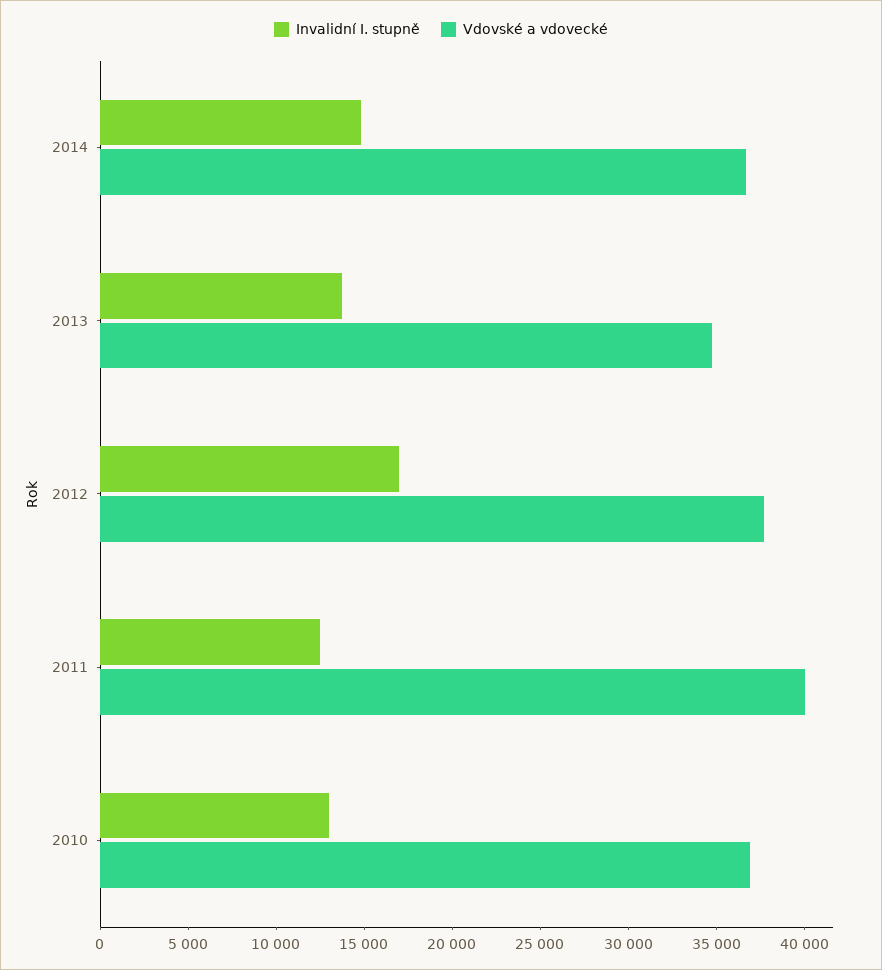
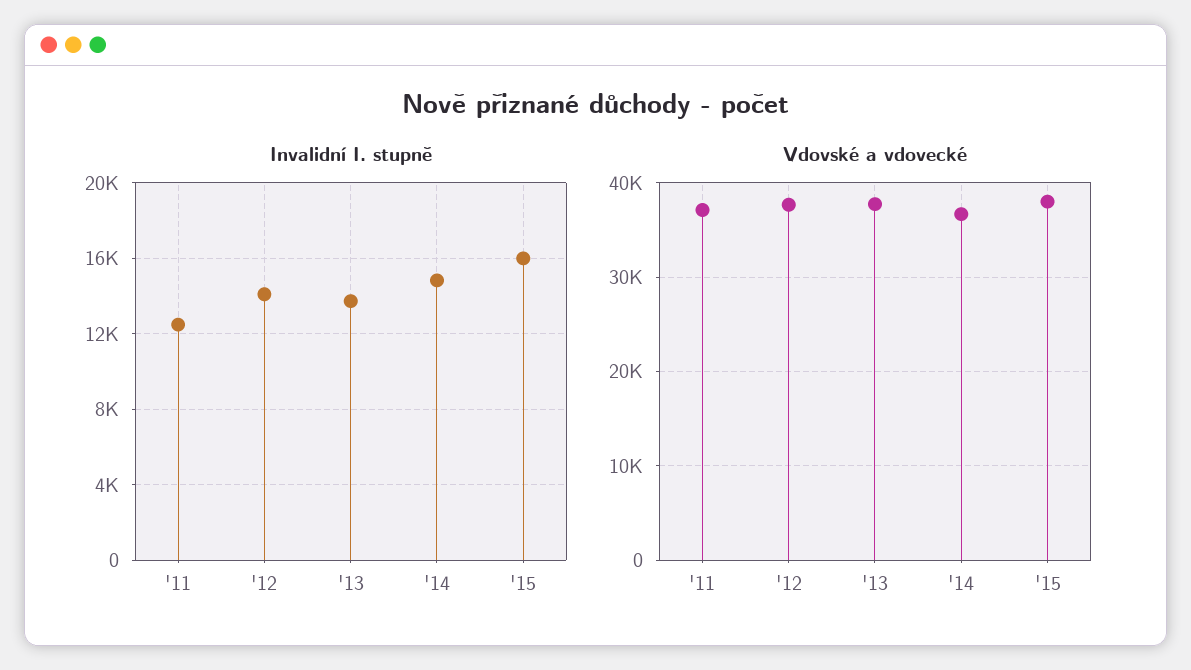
Vdovské a vdovecké, 2013: 35000 -> 38000
Invalidní I. stupně, 2012: 17000 -> 14000
Vdovské a vdovecké, 2011: 40000 -> 37000
Invalidní I. stupně, 2010: 13000 -> none
Vdovské a vdovecké, 2010: 37000 -> none
Invalidní I. stupně, '15: none -> 16000
Vdovské a vdovecké, '15: none -> 38000

